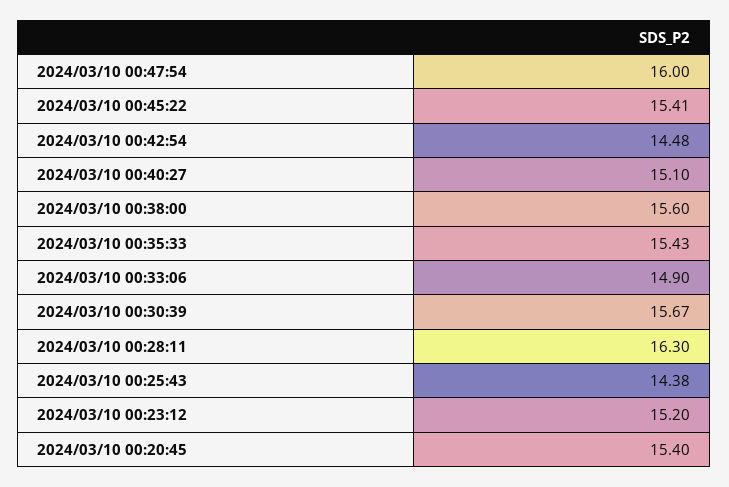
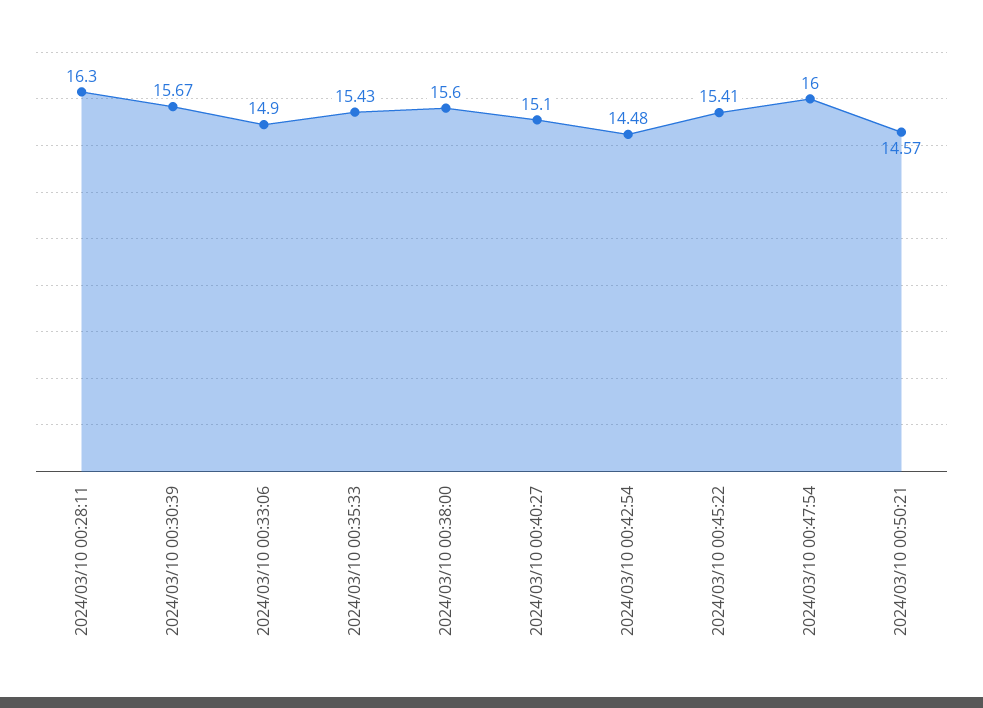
2024/03/10 00:25:43: 14.38 -> none
2024/03/10 00:23:12: 15.2 -> none
2024/03/10 00:20:45: 15.4 -> none
2024/03/10 00:50:21: none -> 14.57

